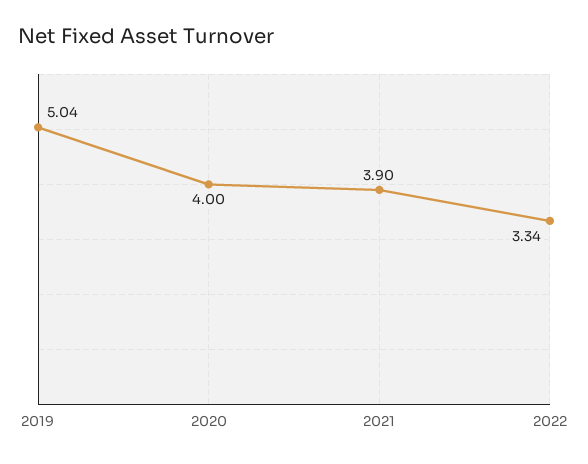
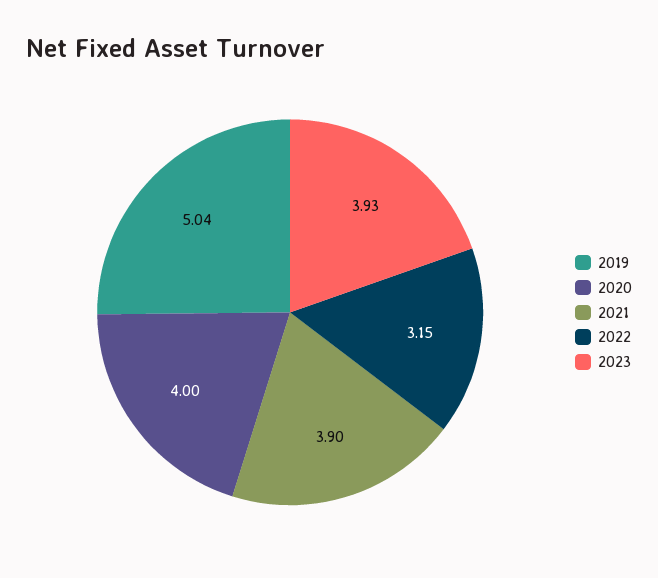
2022: 3.34 -> 3.15
2023: none -> 3.93

